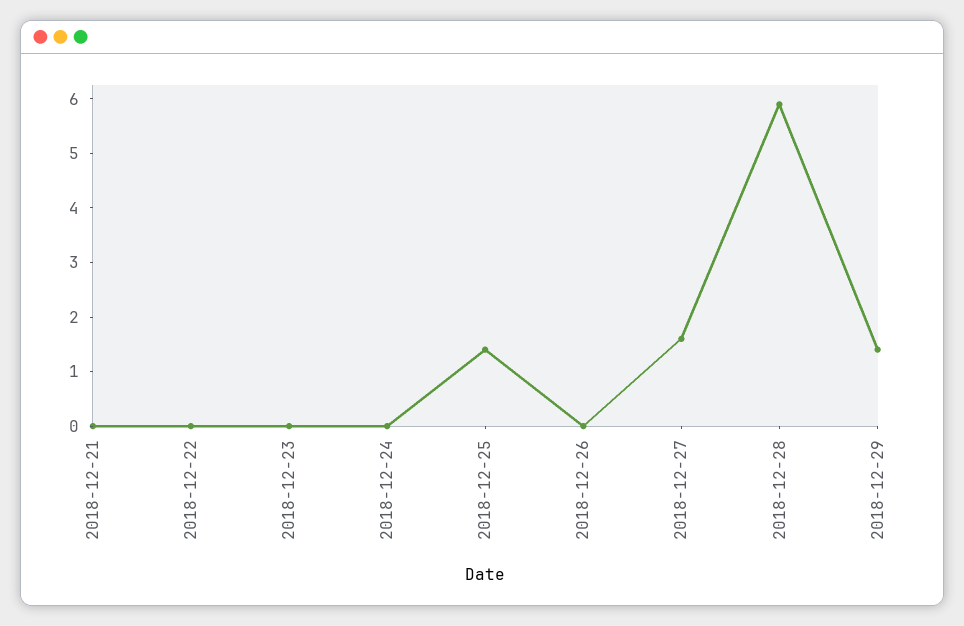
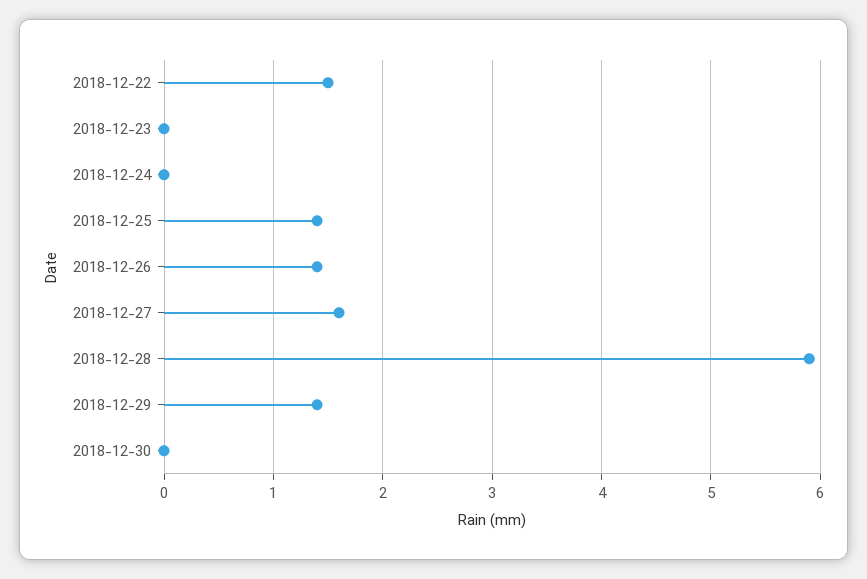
2018-12-21: 0 -> none
2018-12-22: 0 -> 1.5
2018-12-26: 0 -> 1.4
2018-12-30: none -> 0

